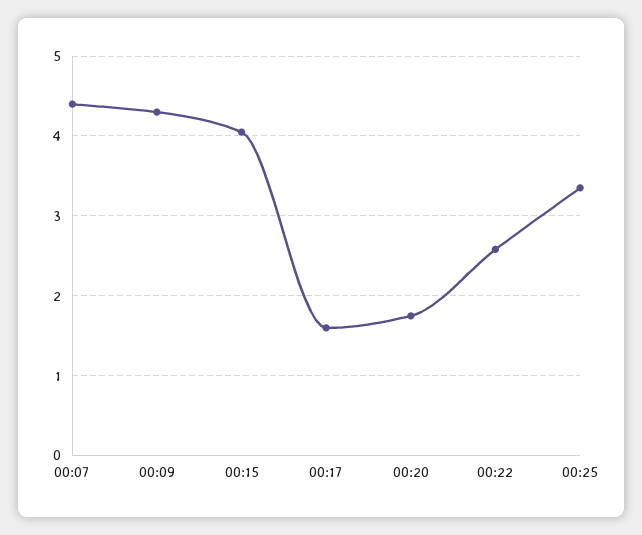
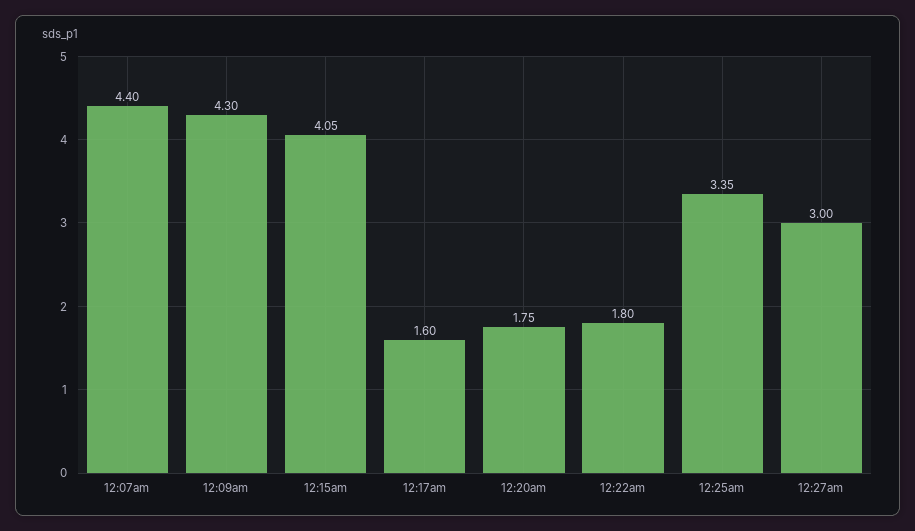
00:22: 2.6 -> 1.8
12:27am: none -> 3

